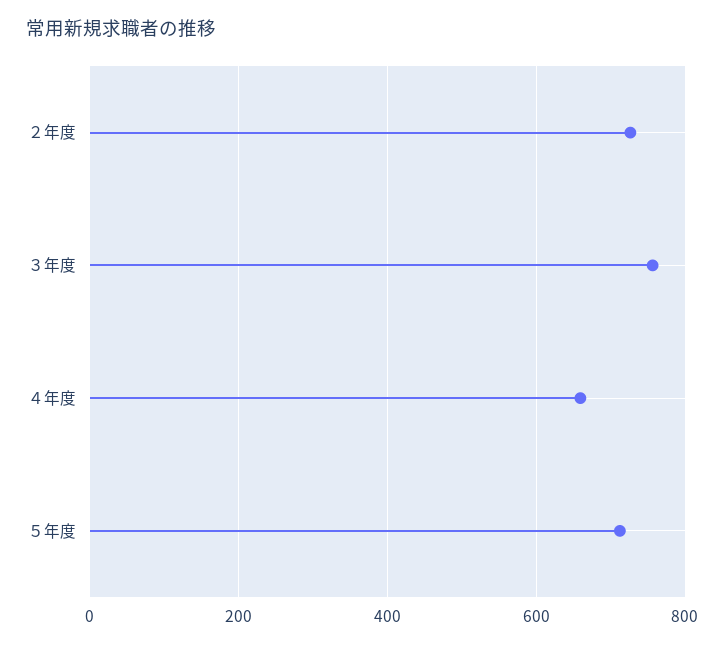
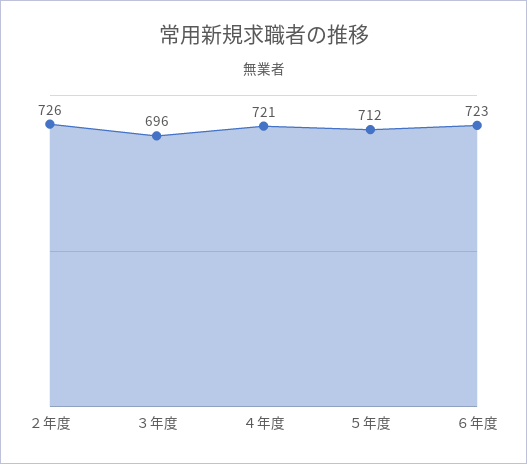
３年度: 760 -> 696
４年度: 660 -> 721
６年度: none -> 723

